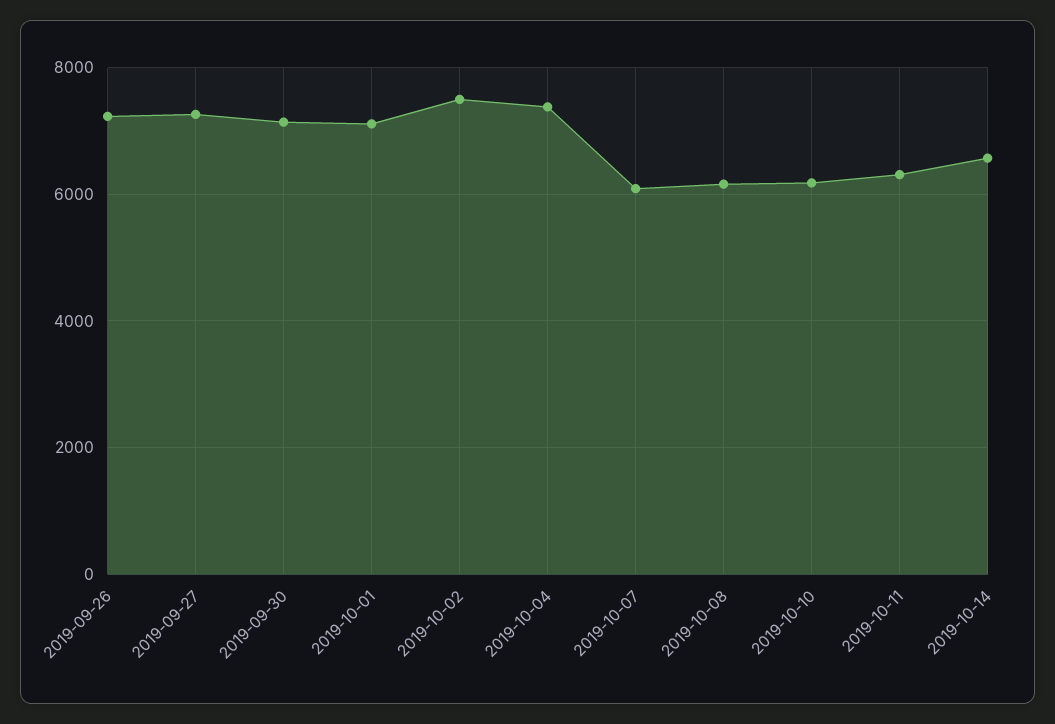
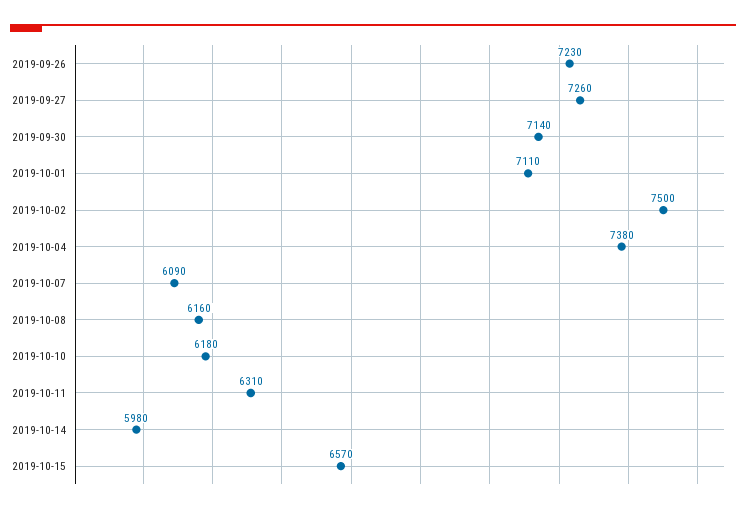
2019-10-14: 6600 -> 5980
2019-10-15: none -> 6570

